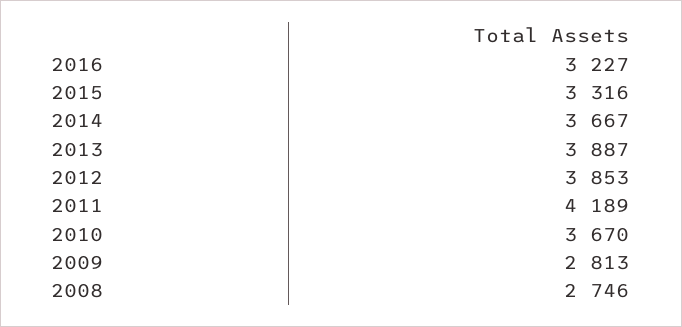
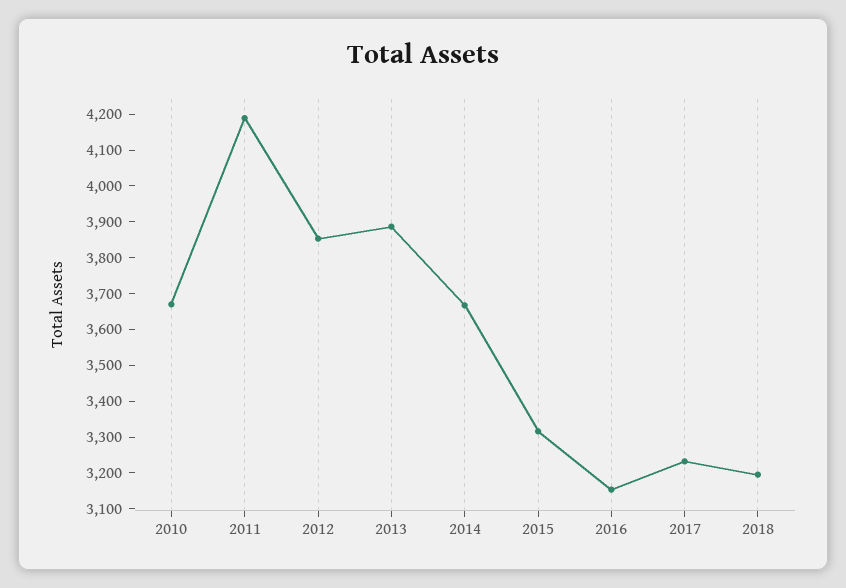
2016: 3227 -> 3150
2009: 2813 -> none
2008: 2746 -> none
2017: none -> 3225
2018: none -> 3200

